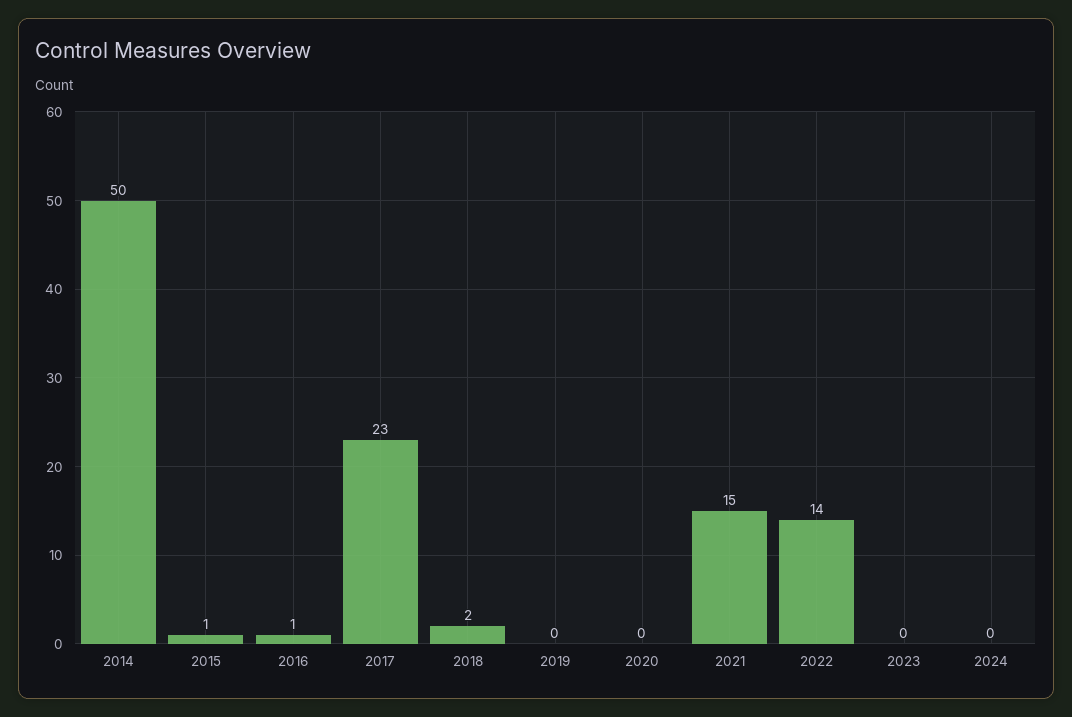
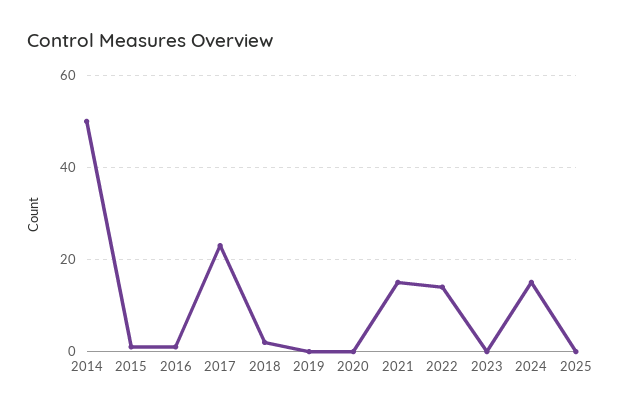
2024: 0 -> 15
2025: none -> 0

